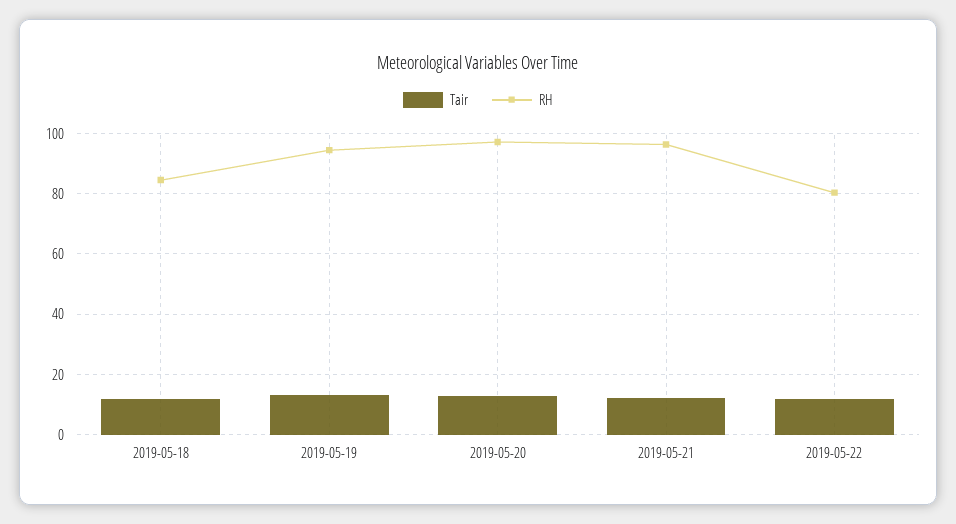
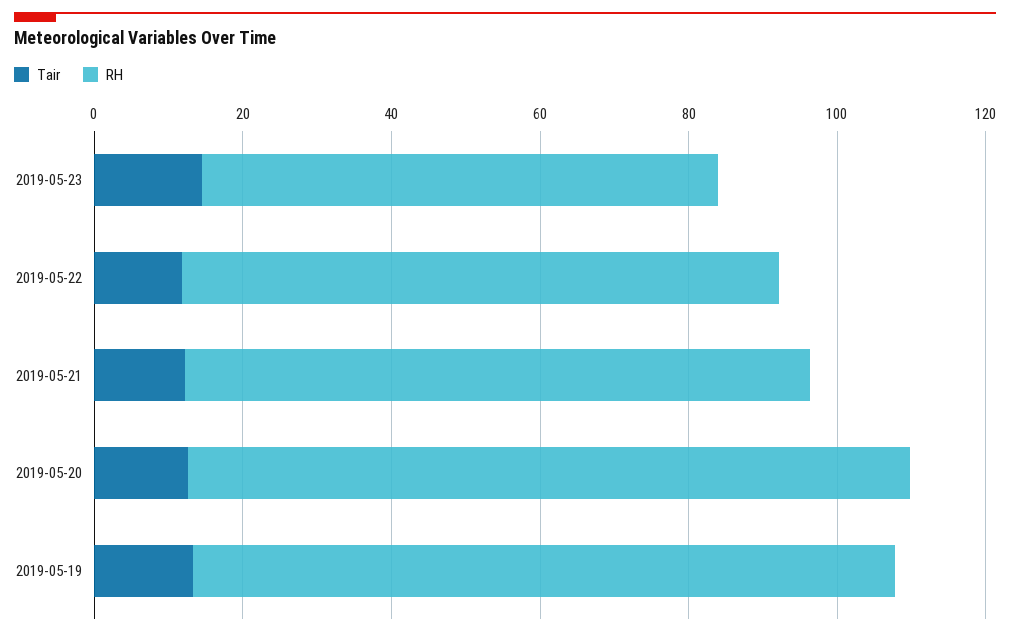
Tair, 2019-05-18: 12 -> none
RH, 2019-05-18: 84 -> none
RH, 2019-05-21: 96 -> 85
Tair, 2019-05-23: none -> 15
RH, 2019-05-23: none -> 70

